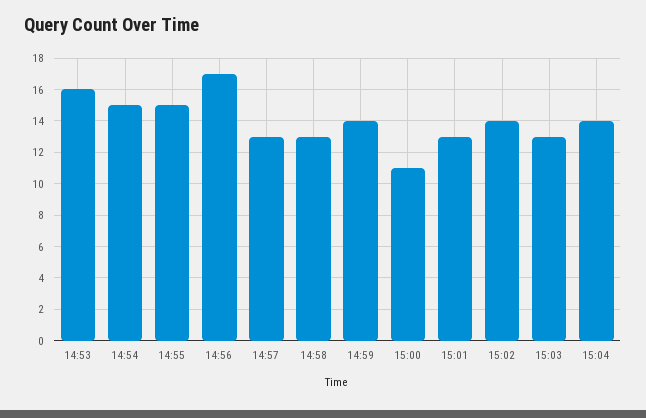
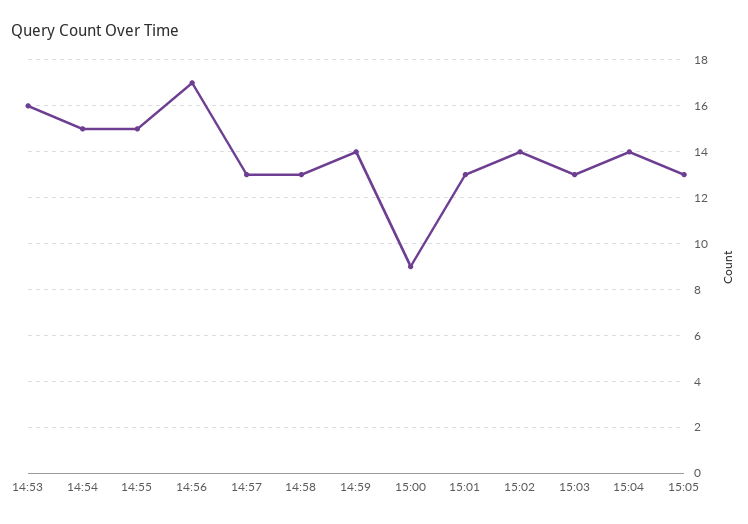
15:00: 11 -> 9
15:05: none -> 13

